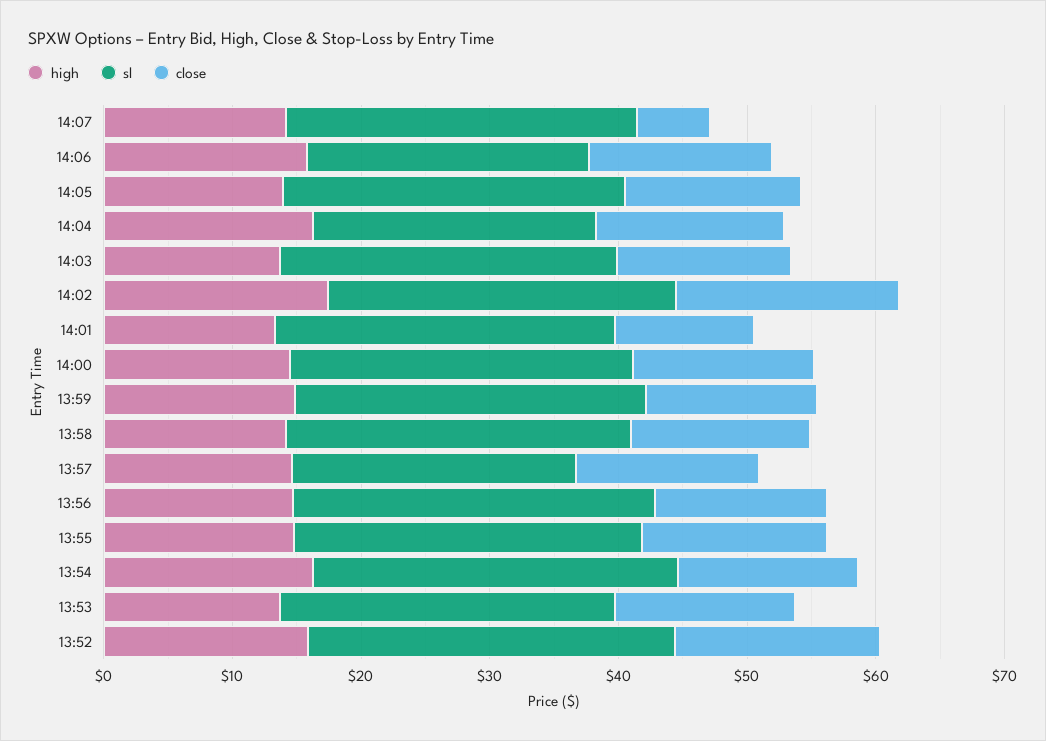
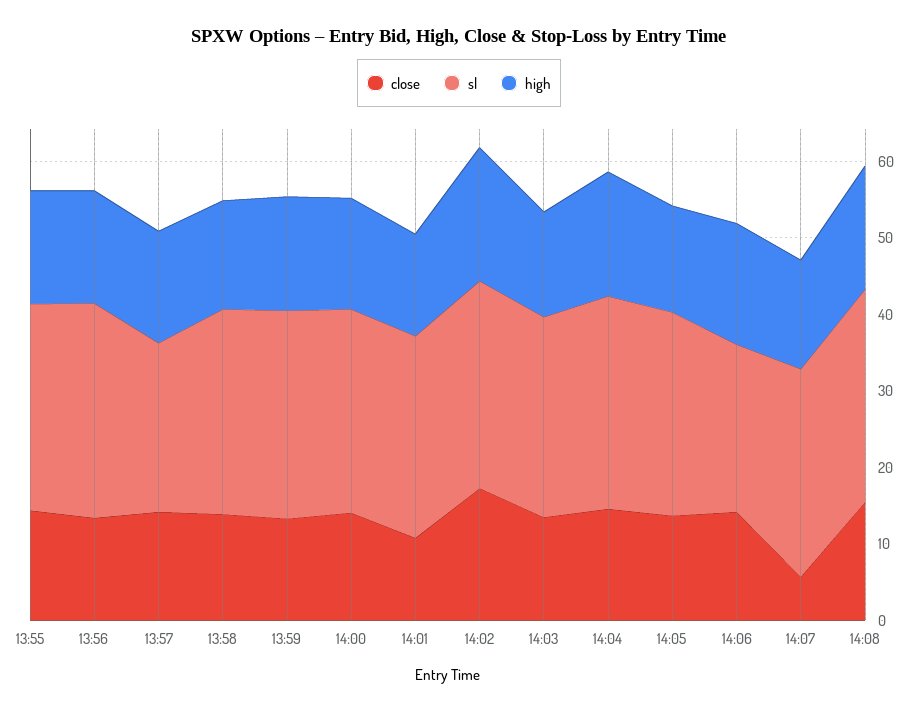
sl, 14:04: 22 -> 28
high, 13:54: 16 -> none
sl, 13:54: 28 -> none
close, 13:54: 14 -> none
high, 13:53: 14 -> none
sl, 13:53: 26 -> none
close, 13:53: 14 -> none
high, 13:52: 16 -> none
sl, 13:52: 28 -> none
close, 13:52: 16 -> none
close, 14:08: none -> 16
sl, 14:08: none -> 28
high, 14:08: none -> 16

